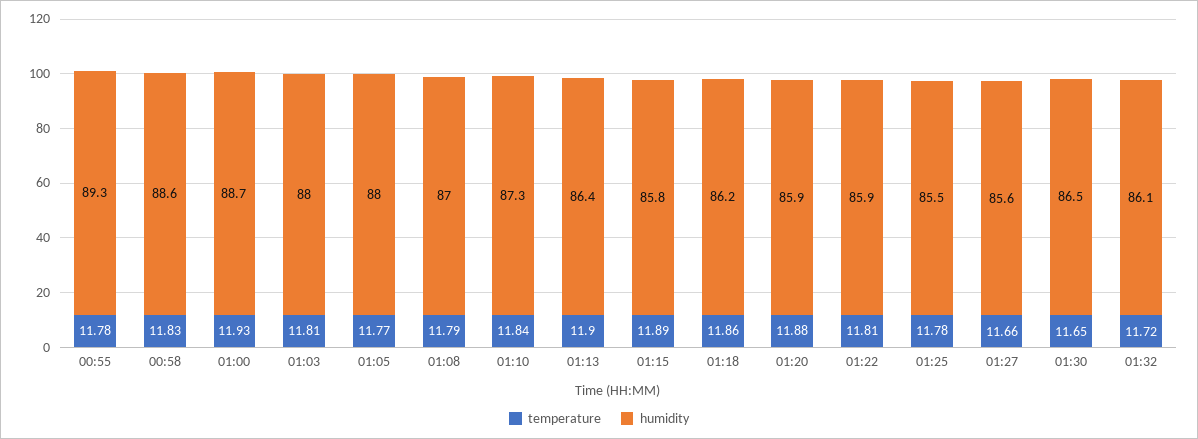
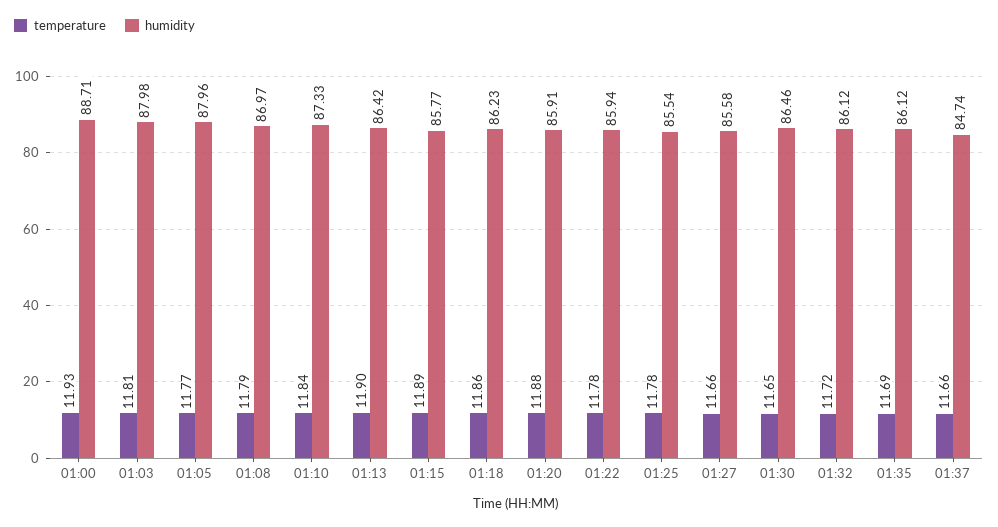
temperature, 00:55: 11.78 -> none
humidity, 00:55: 89.3 -> none
temperature, 00:58: 11.83 -> none
humidity, 00:58: 88.6 -> none
temperature, 01:22: 11.81 -> 11.78
temperature, 01:35: none -> 11.69
humidity, 01:35: none -> 86.12
temperature, 01:37: none -> 11.66
humidity, 01:37: none -> 84.74

